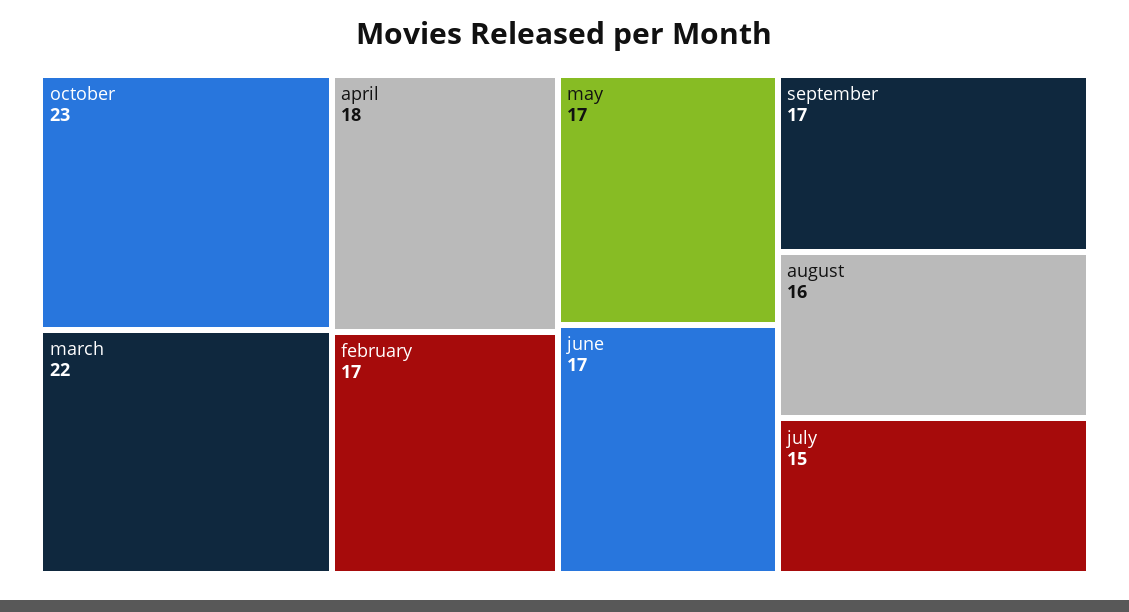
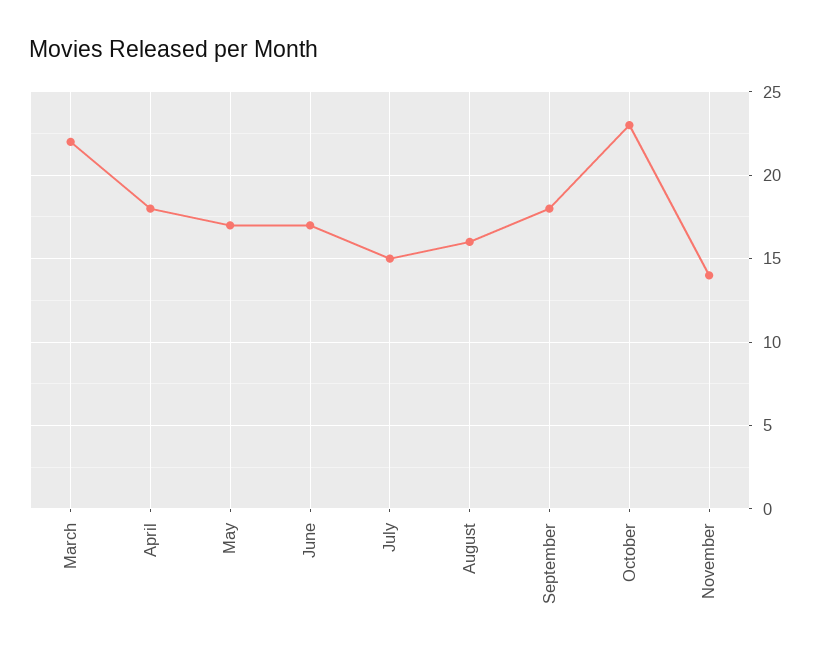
february: 17 -> none
september: 17 -> 18
November: none -> 14

